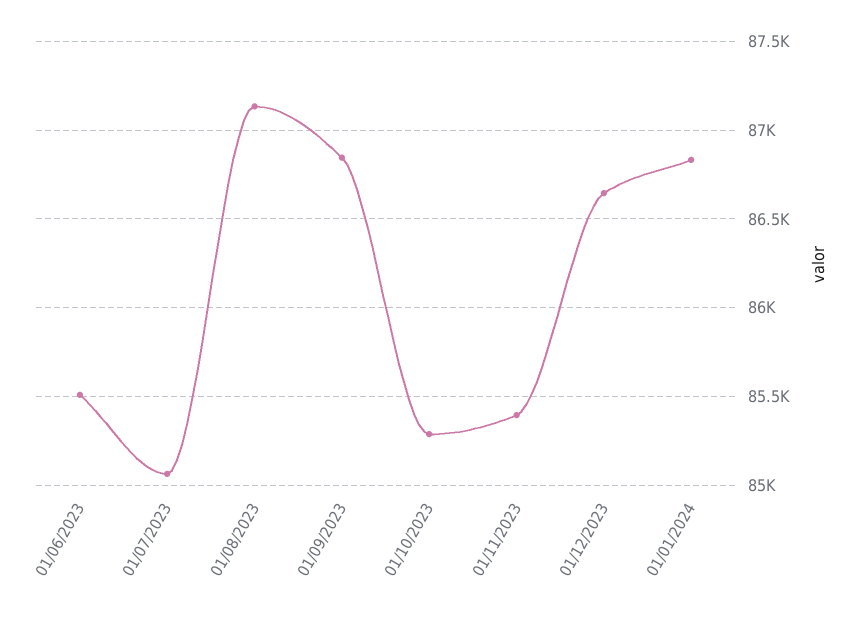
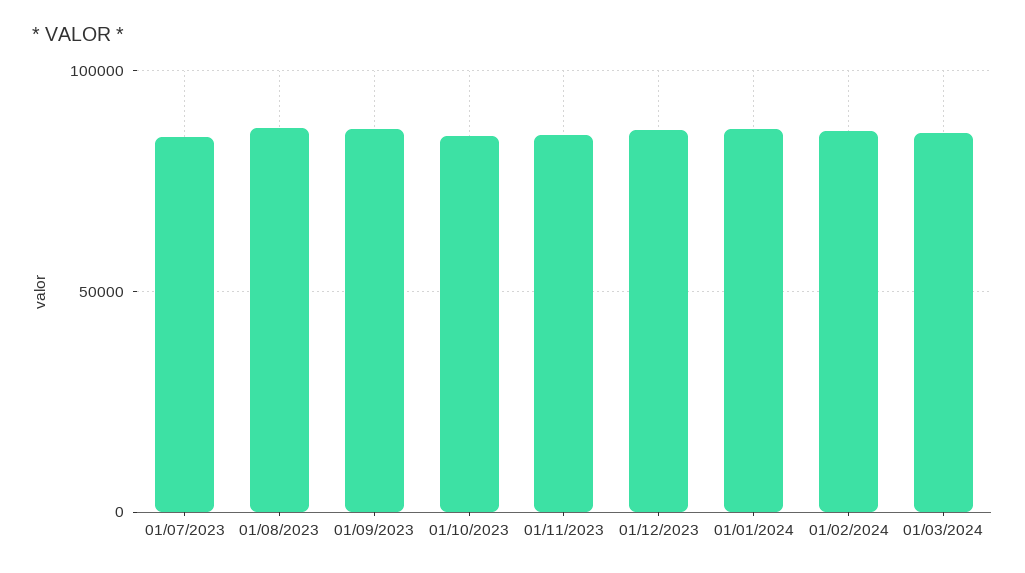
01/06/2023: 85500 -> none
01/02/2024: none -> 85000
01/03/2024: none -> 85000

